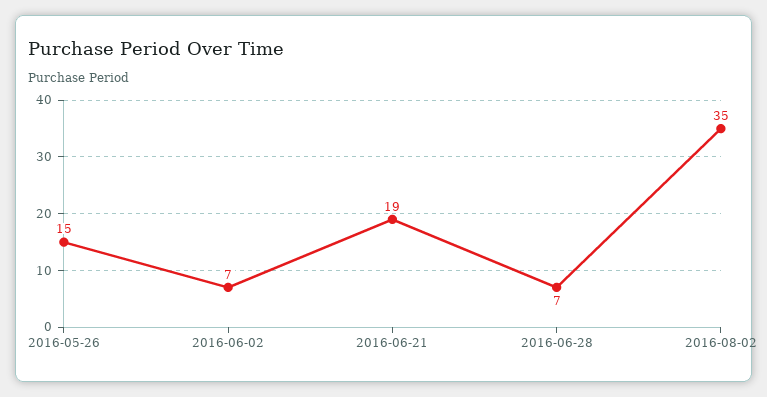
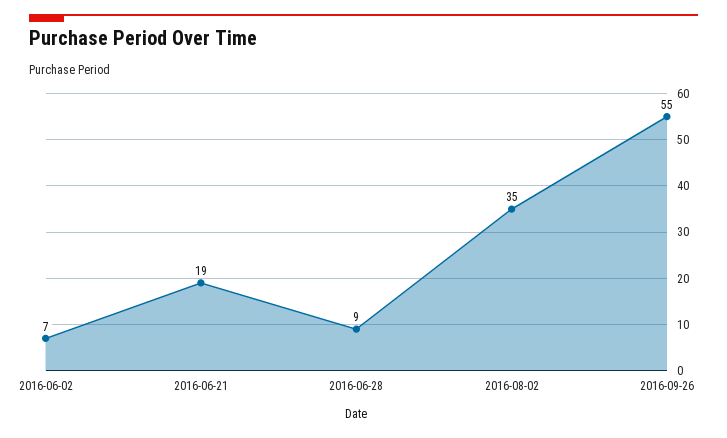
2016-05-26: 15 -> none
2016-06-28: 7 -> 9
2016-09-26: none -> 55

